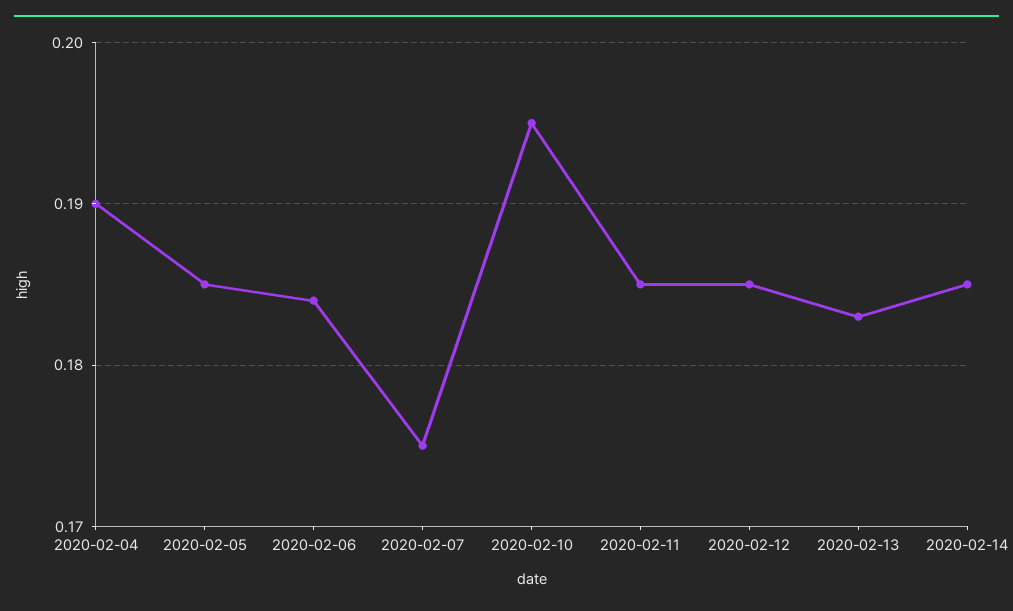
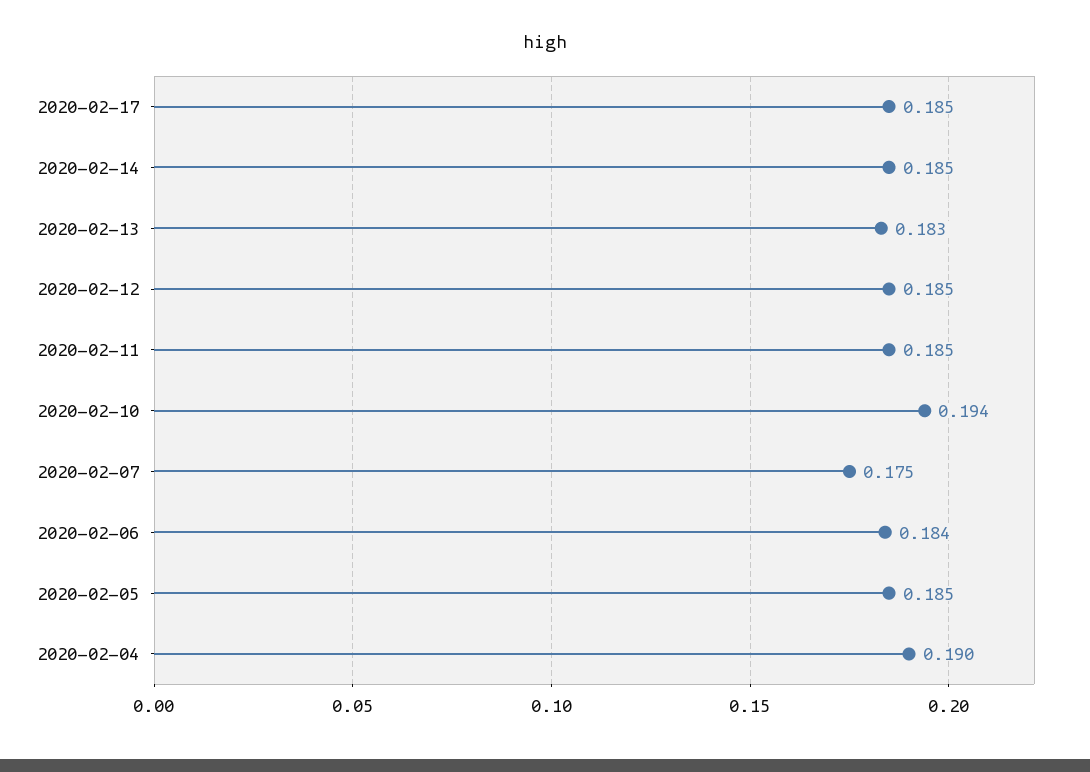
2020-02-10: 0.195 -> 0.194
2020-02-17: none -> 0.185

